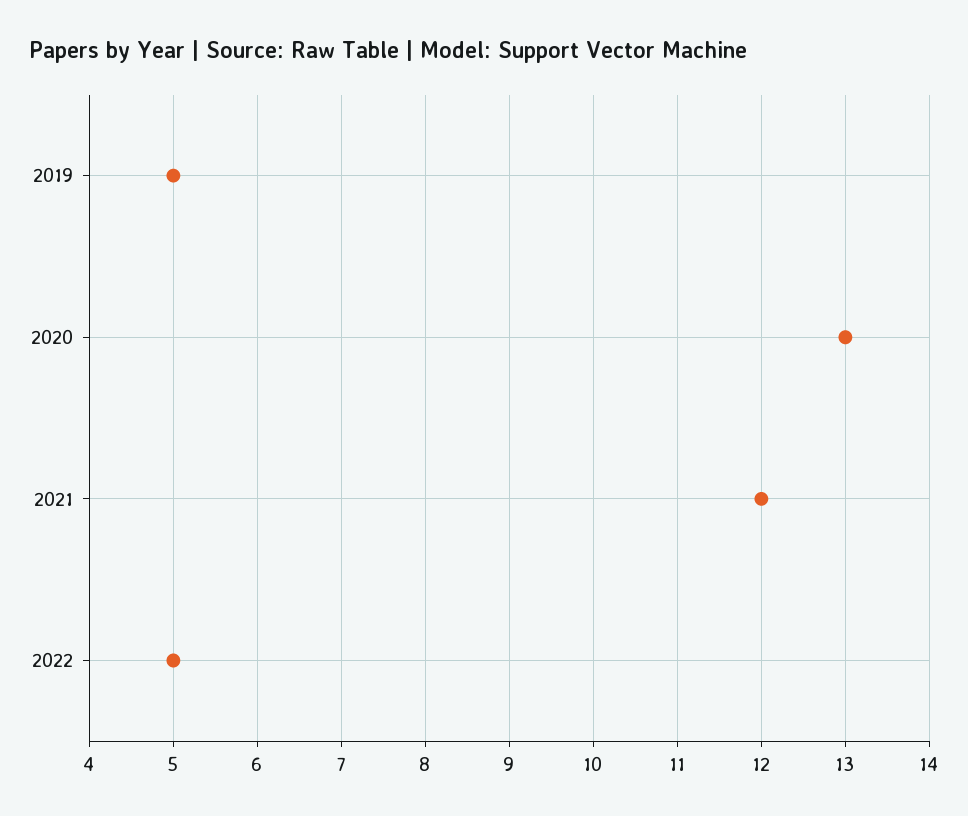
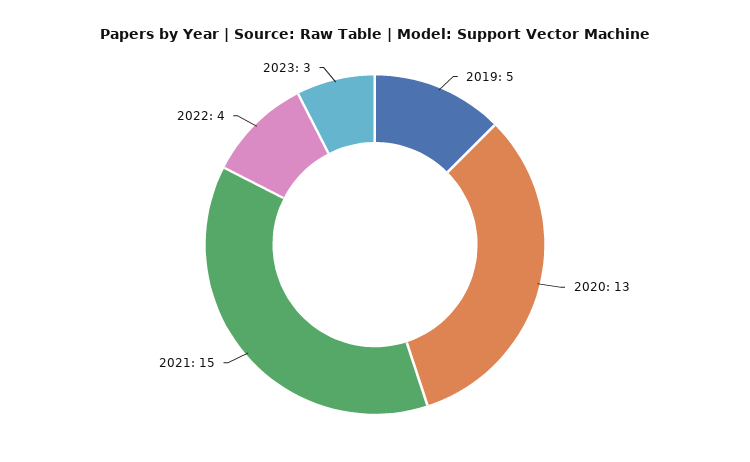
2021: 12 -> 15
2022: 5 -> 4
2023: none -> 3

